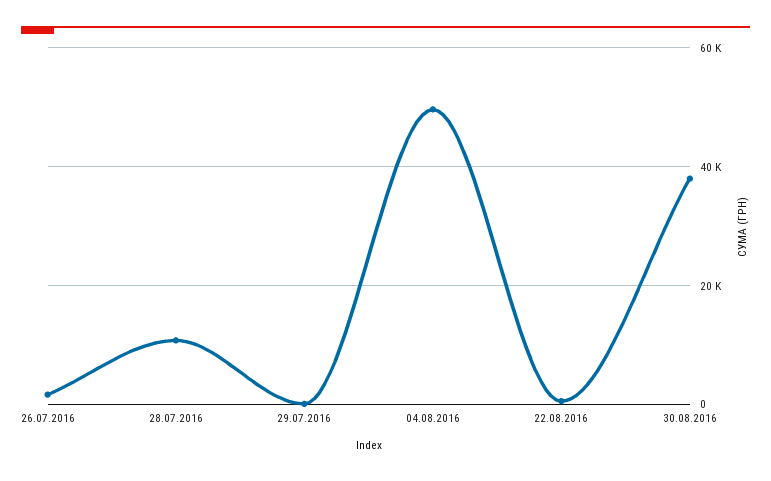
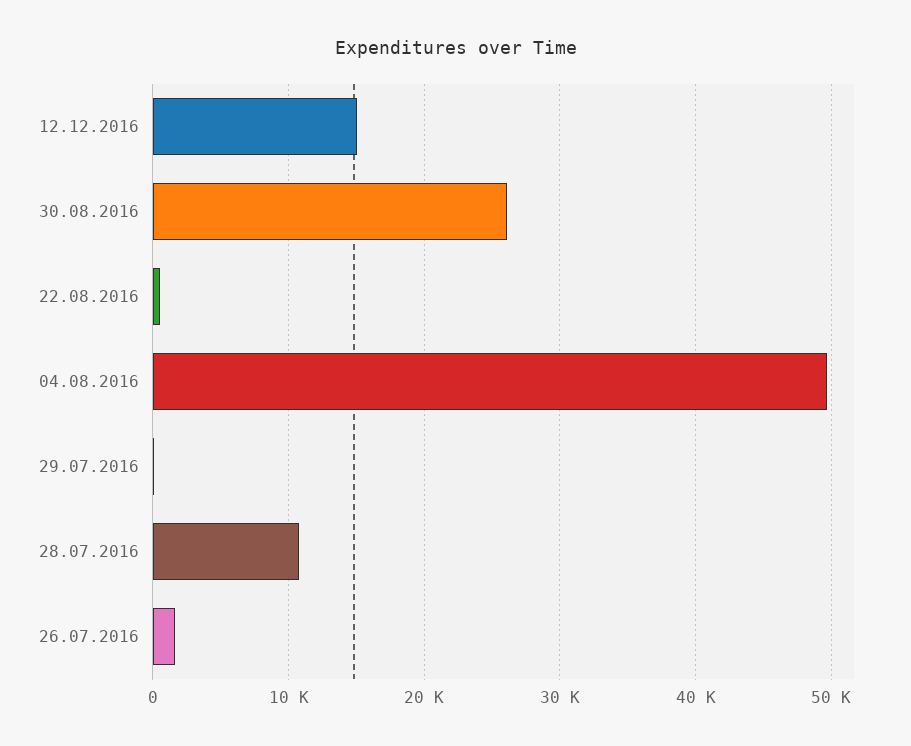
30.08.2016: 38000 -> 26000
12.12.2016: none -> 15000

